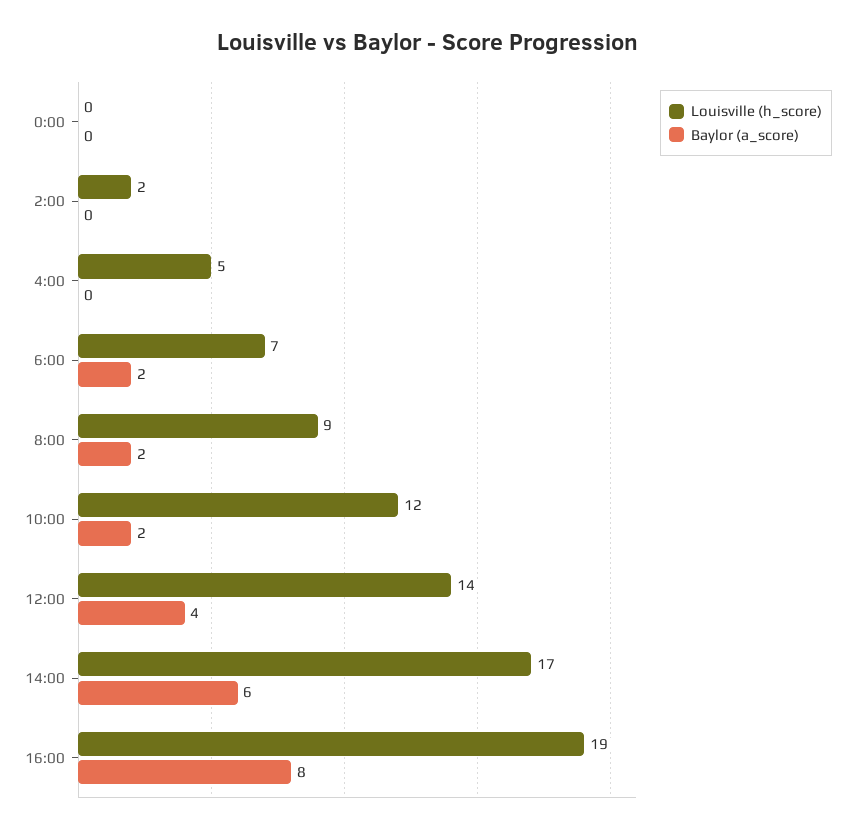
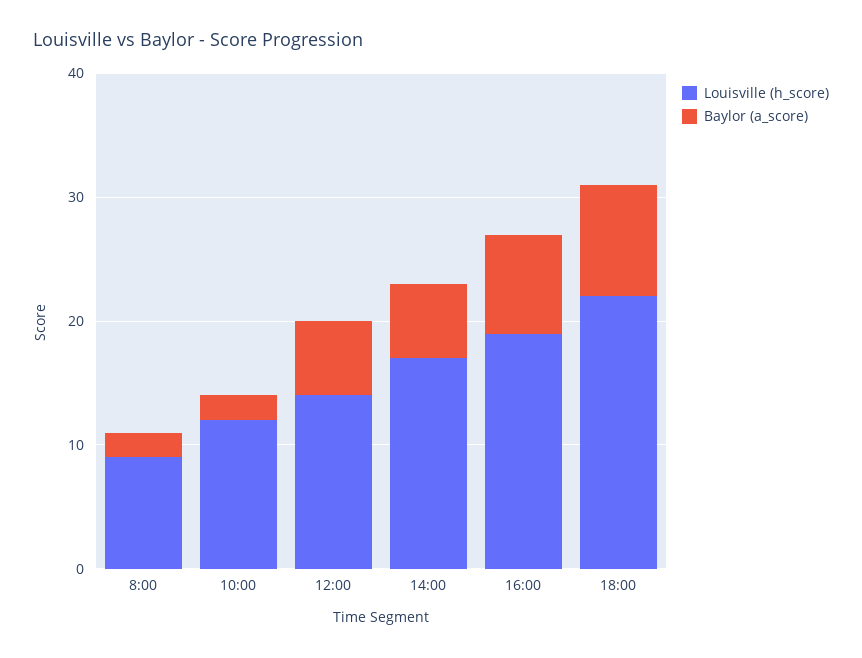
Louisville (h_score), 0:00: 0 -> none
Baylor (a_score), 0:00: 0 -> none
Louisville (h_score), 2:00: 2 -> none
Baylor (a_score), 2:00: 0 -> none
Louisville (h_score), 4:00: 5 -> none
Baylor (a_score), 4:00: 0 -> none
Louisville (h_score), 6:00: 7 -> none
Baylor (a_score), 6:00: 2 -> none
Baylor (a_score), 12:00: 4 -> 6
Louisville (h_score), 18:00: none -> 22
Baylor (a_score), 18:00: none -> 9

